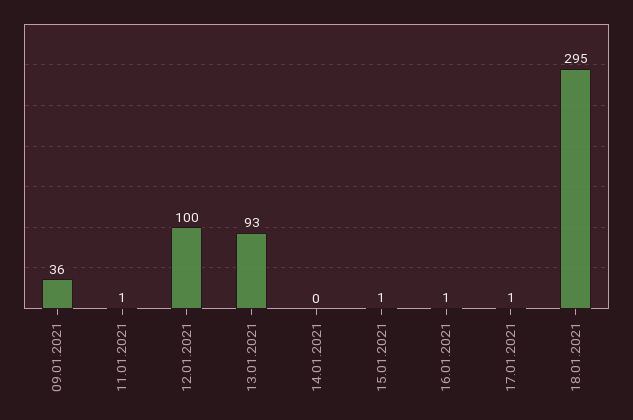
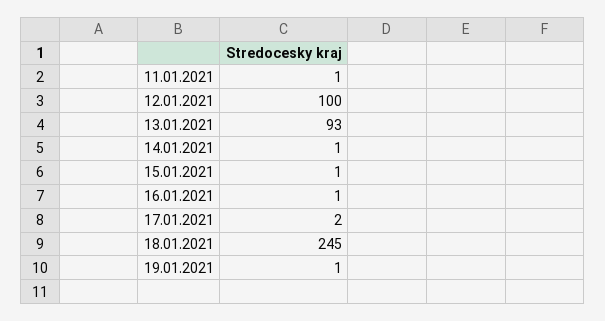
09.01.2021: 36 -> none
14.01.2021: 0 -> 1
17.01.2021: 1 -> 2
18.01.2021: 295 -> 245
19.01.2021: none -> 1

